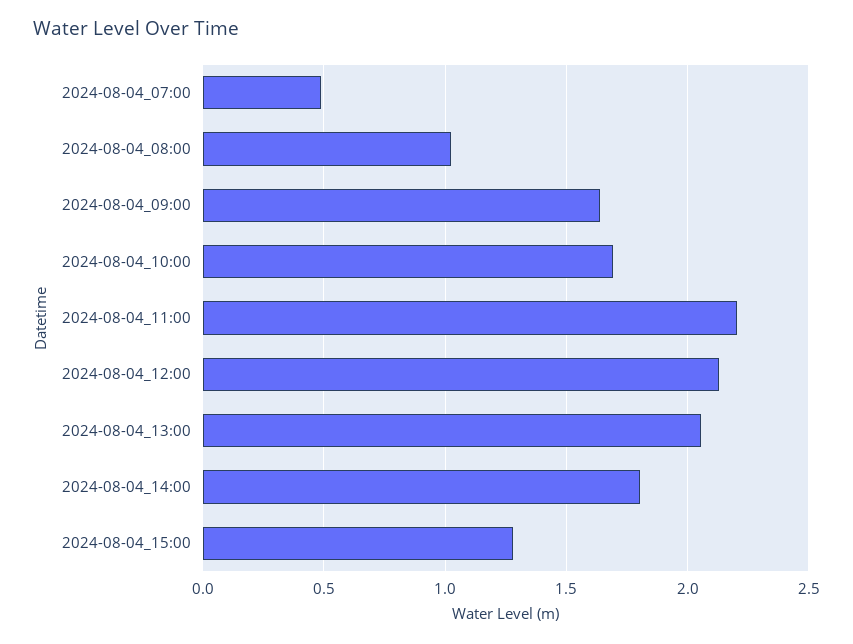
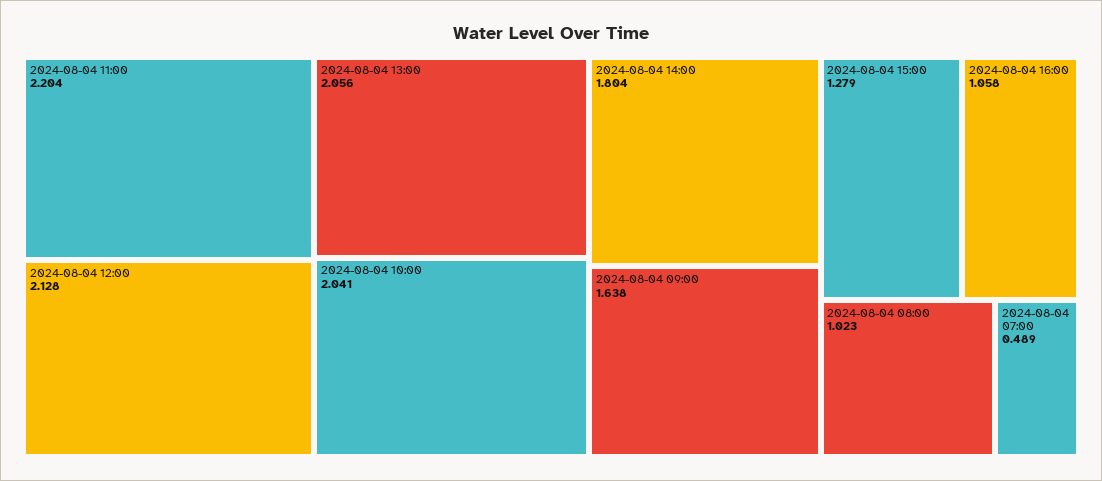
2024-08-04_10:00: 1.7 -> 2.041
2024-08-04 16:00: none -> 1.058

